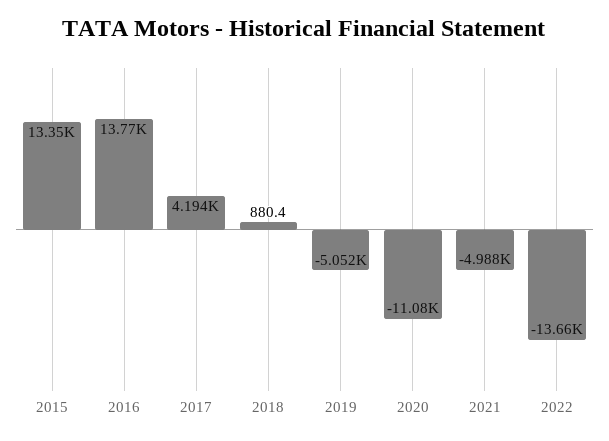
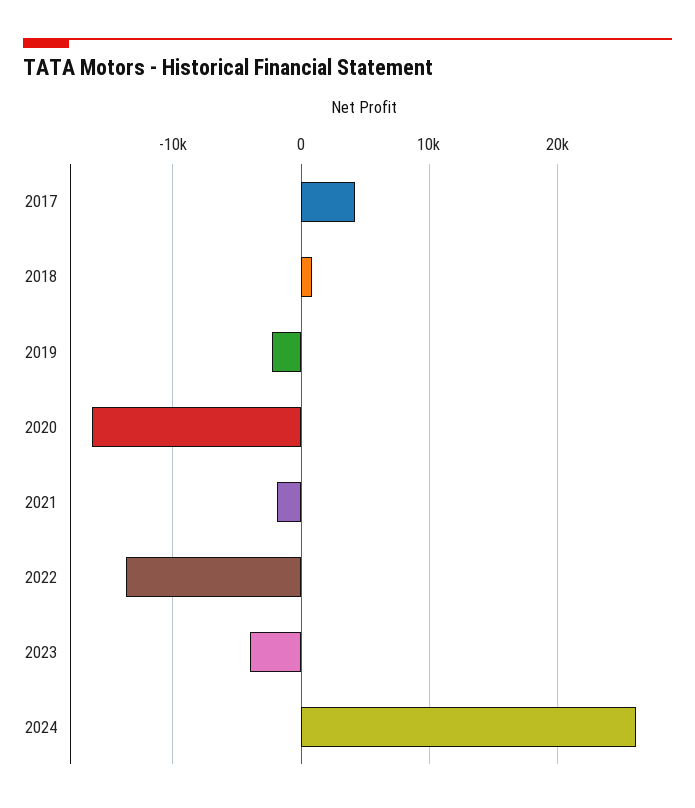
2015: 13350 -> none
2016: 13770 -> none
2019: -5052 -> -2000
2020: -11080 -> -16000
2021: -4988 -> -2000
2023: none -> -4000
2024: none -> 26000

